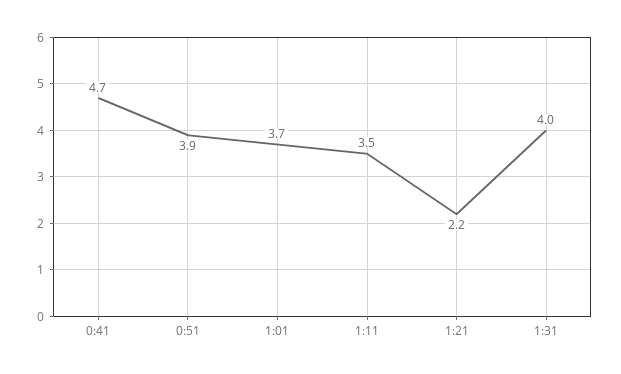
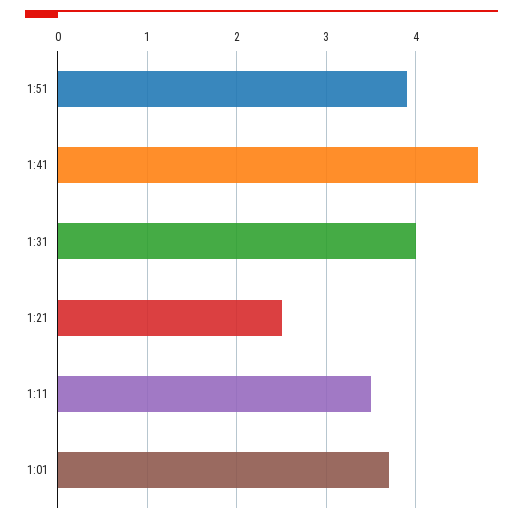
0:41: 4.7 -> none
0:51: 3.9 -> none
1:21: 2.2 -> 2.5
1:51: none -> 3.9
1:41: none -> 4.7

